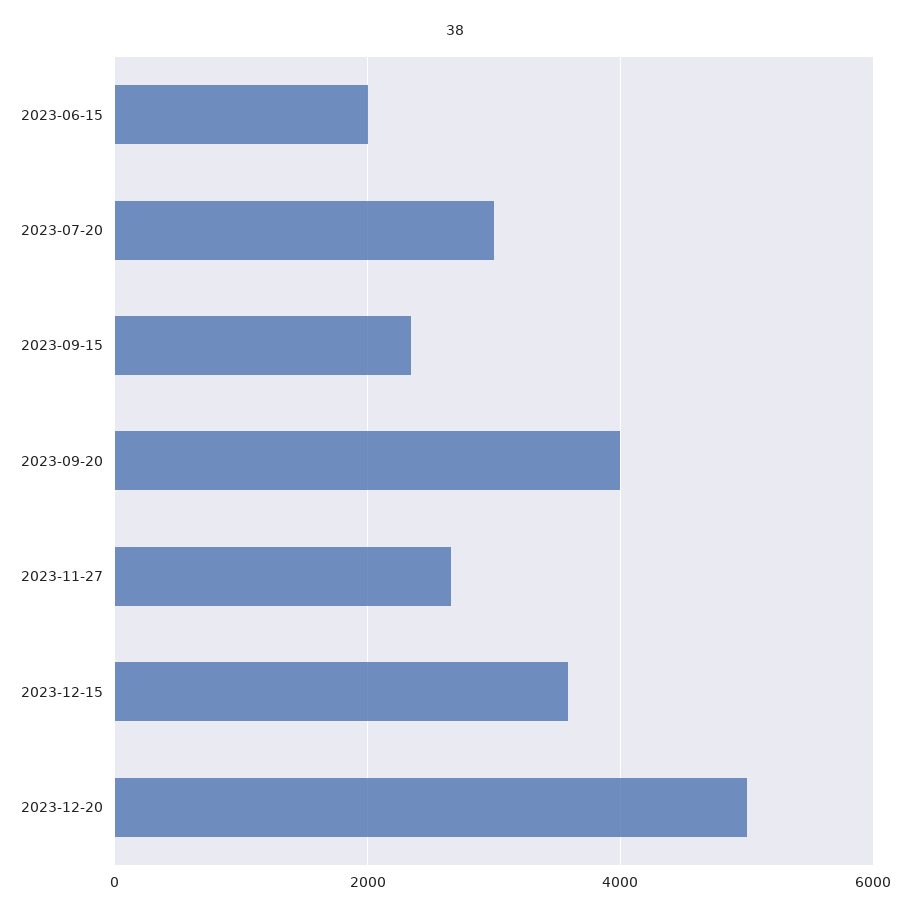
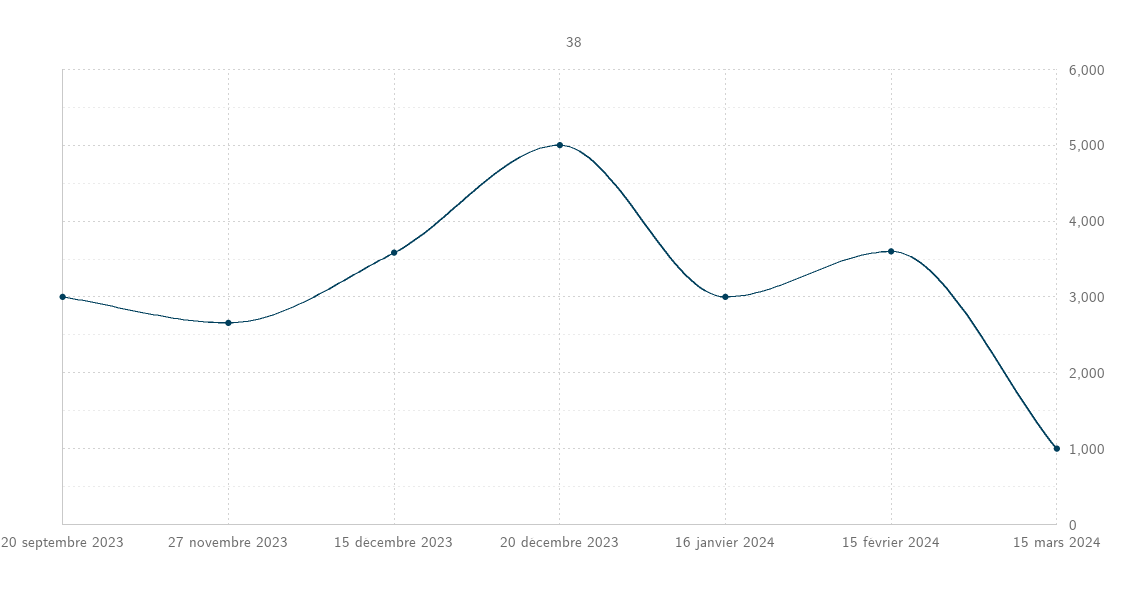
2023-06-15: 2000 -> none
2023-07-20: 3000 -> none
2023-09-15: 2400 -> none
2023-09-20: 4000 -> 3000
16 janvier 2024: none -> 3000
15 février 2024: none -> 3600
15 mars 2024: none -> 1000

